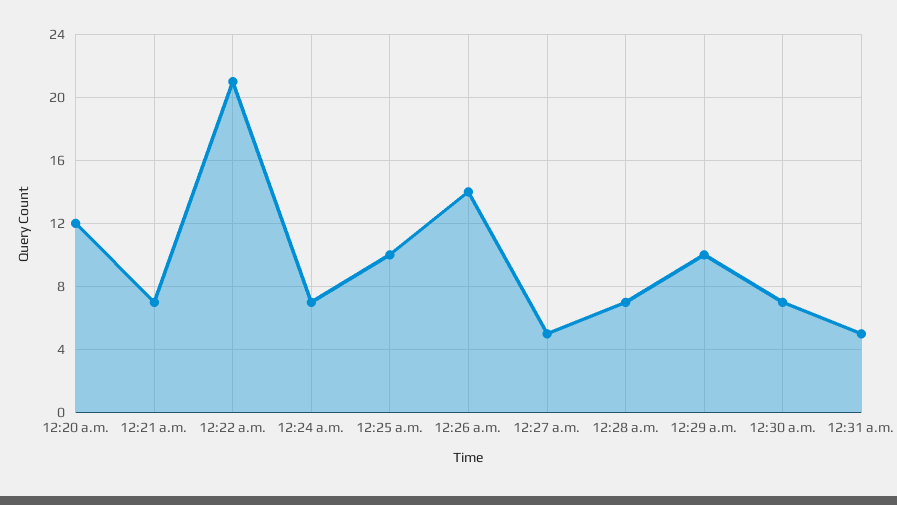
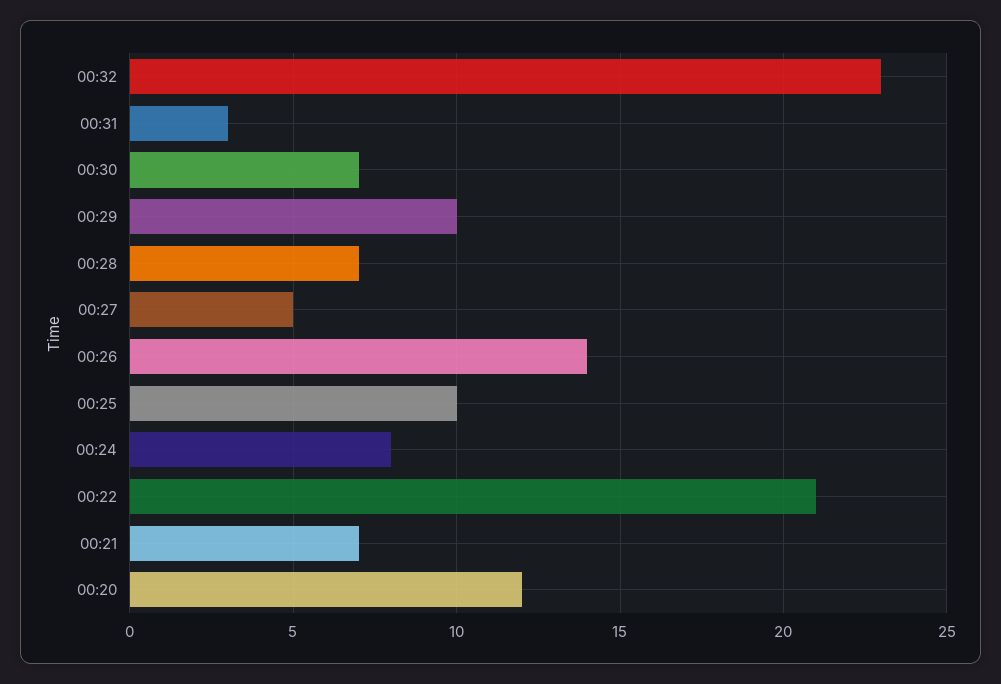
12:24 a.m.: 7 -> 8
12:31 a.m.: 5 -> 3
00:32: none -> 23

